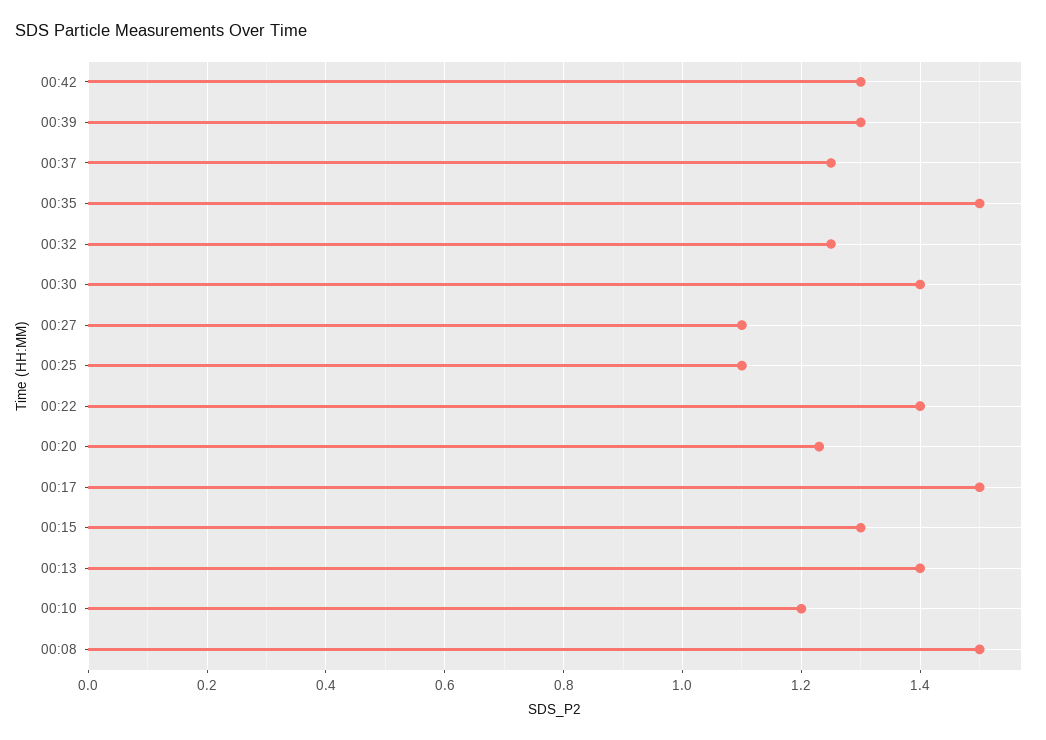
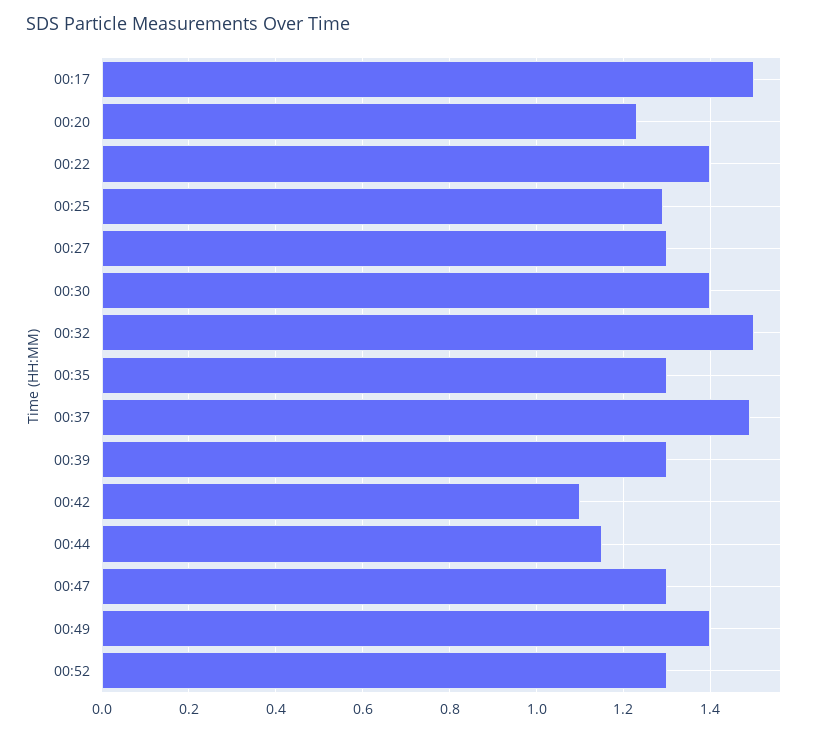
00:42: 1.3 -> 1.1
00:37: 1.25 -> 1.5
00:35: 1.5 -> 1.3
00:32: 1.25 -> 1.5
00:27: 1.1 -> 1.3
00:25: 1.1 -> 1.3
00:15: 1.3 -> none
00:13: 1.4 -> none
00:10: 1.2 -> none
00:08: 1.5 -> none
00:44: none -> 1.15
00:47: none -> 1.3
00:49: none -> 1.4
00:52: none -> 1.3

